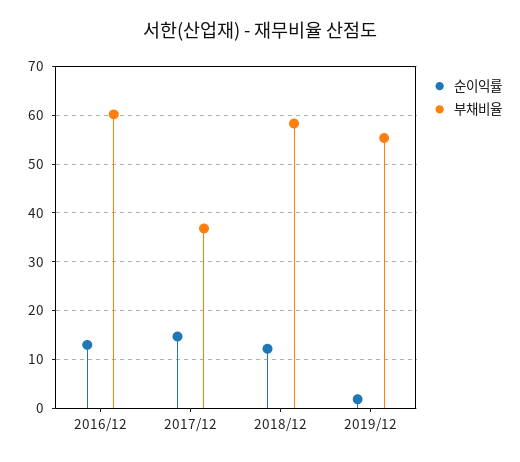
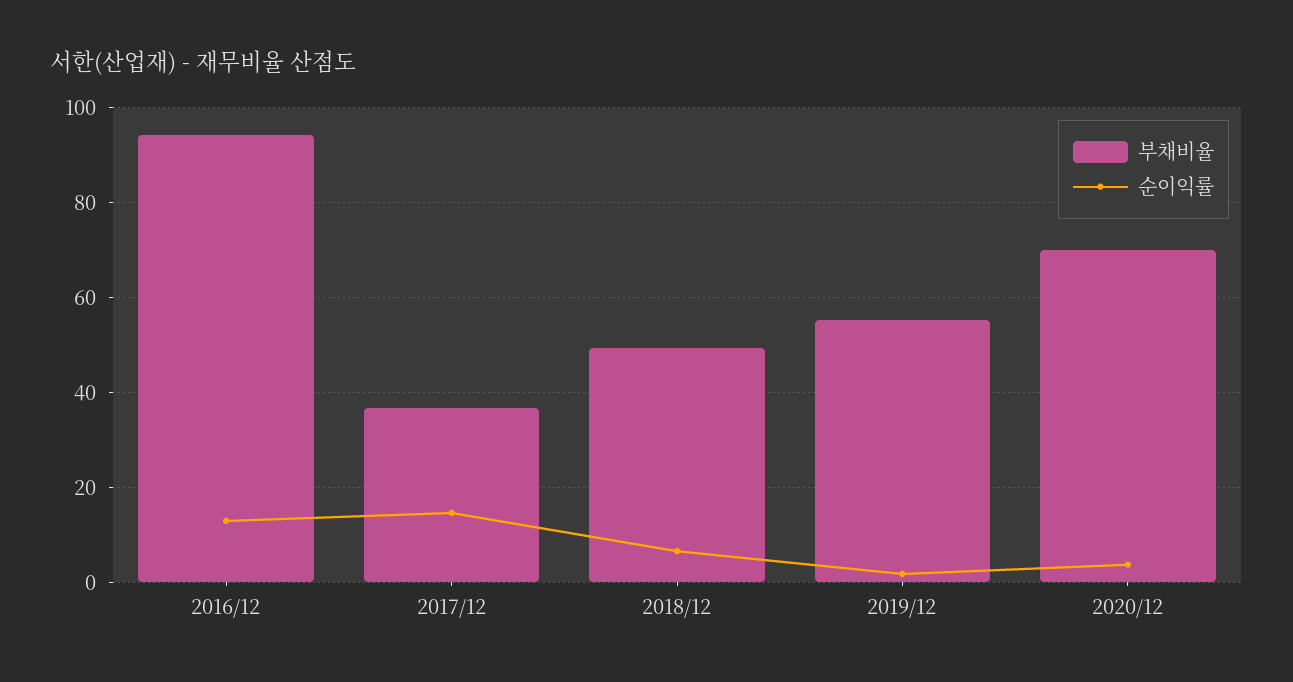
부채비율, 2016/12: 60 -> 94
순이익률, 2018/12: 12 -> 6
부채비율, 2018/12: 58 -> 50
부채비율, 2020/12: none -> 70
순이익률, 2020/12: none -> 4

